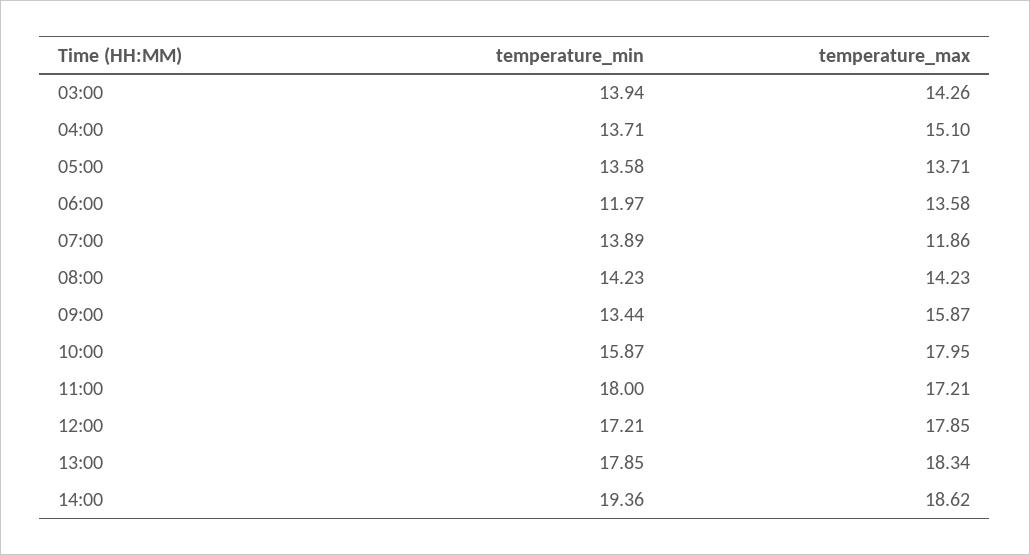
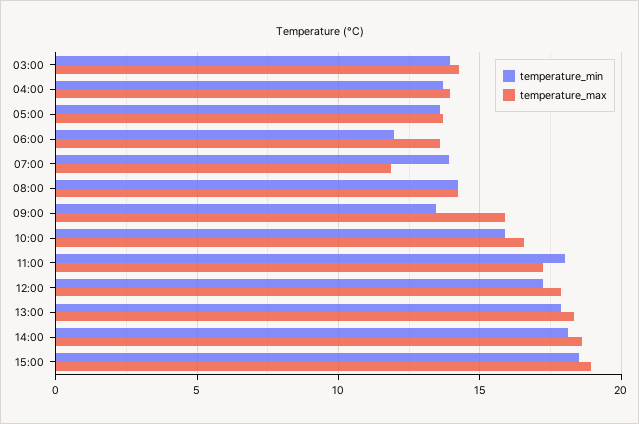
temperature_max, 04:00: 15.1 -> 14
temperature_max, 10:00: 17.95 -> 16.5
temperature_min, 14:00: 19.36 -> 18
temperature_min, 15:00: none -> 18.5
temperature_max, 15:00: none -> 19

